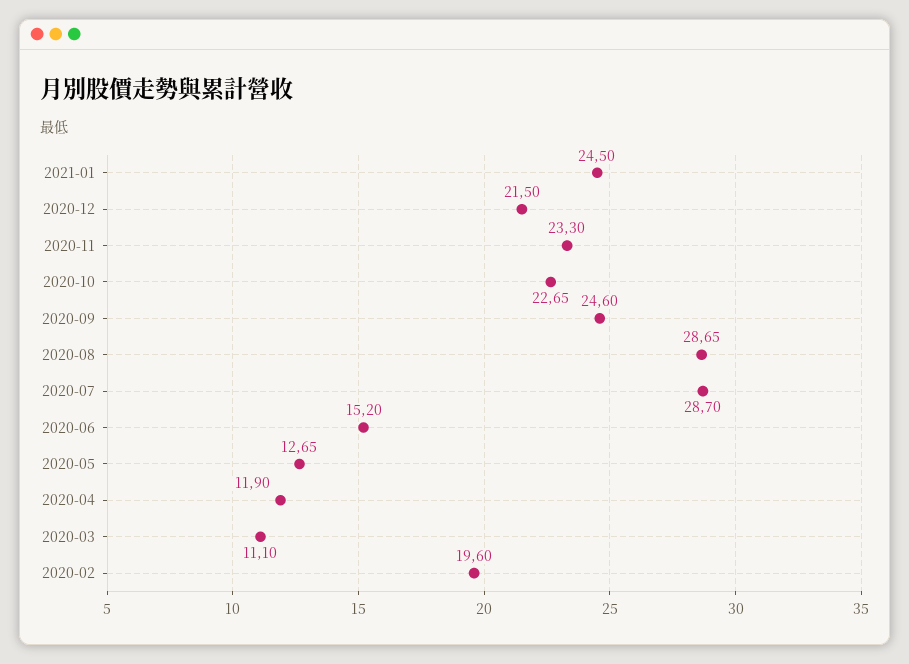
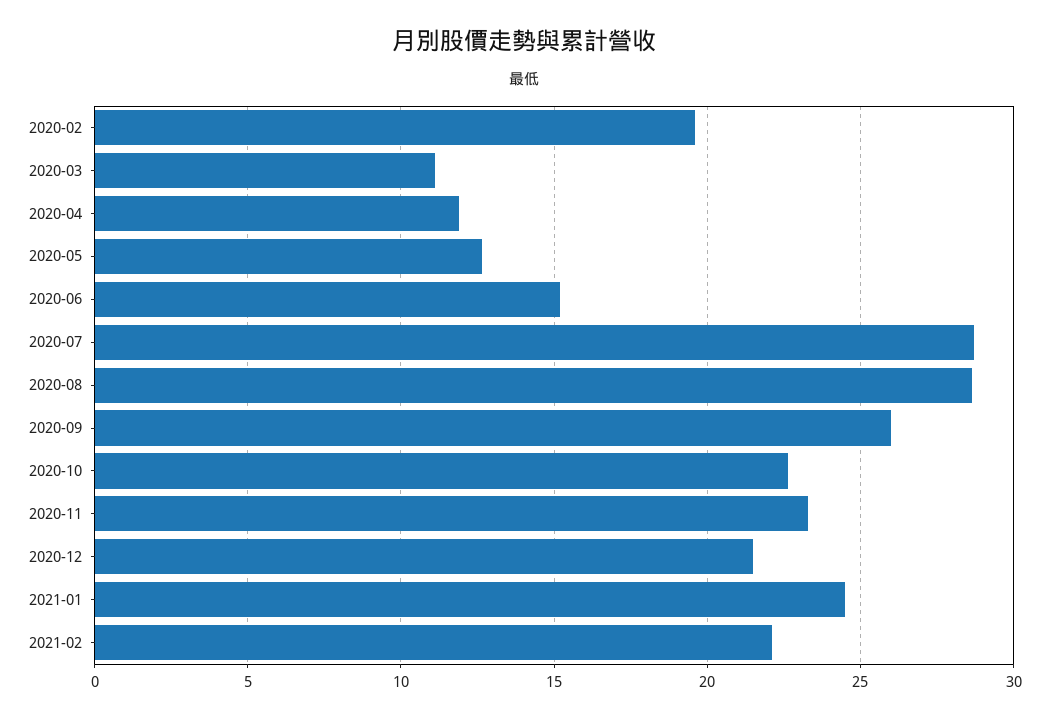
2020-09: 24.6 -> 26
2021-02: none -> 22

